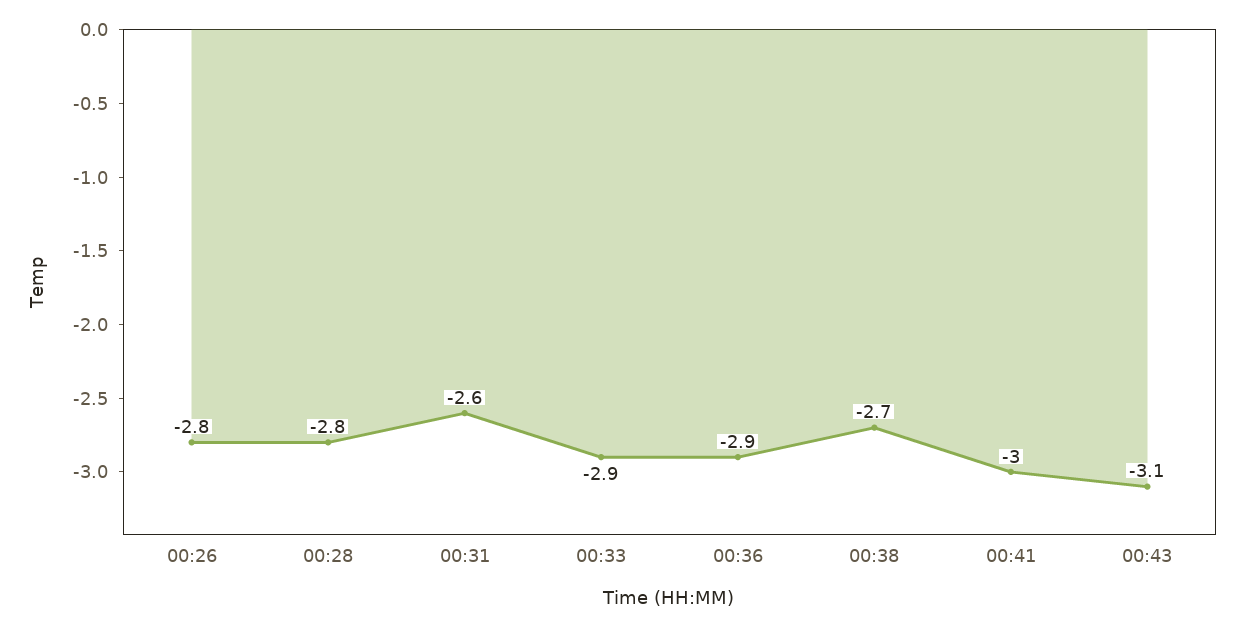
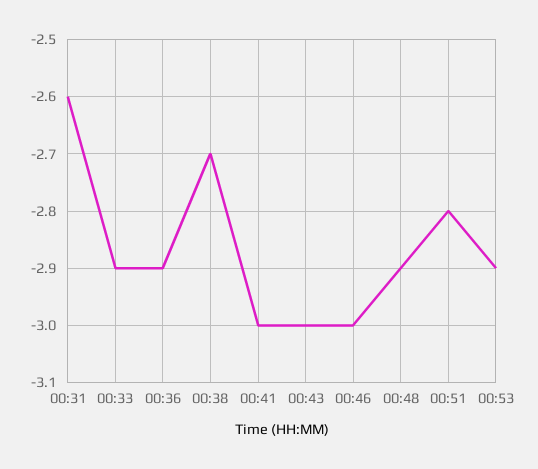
00:26: -2.8 -> none
00:28: -2.8 -> none
00:43: -3.1 -> -3
00:46: none -> -3
00:48: none -> -2.9
00:51: none -> -2.8
00:53: none -> -2.9

